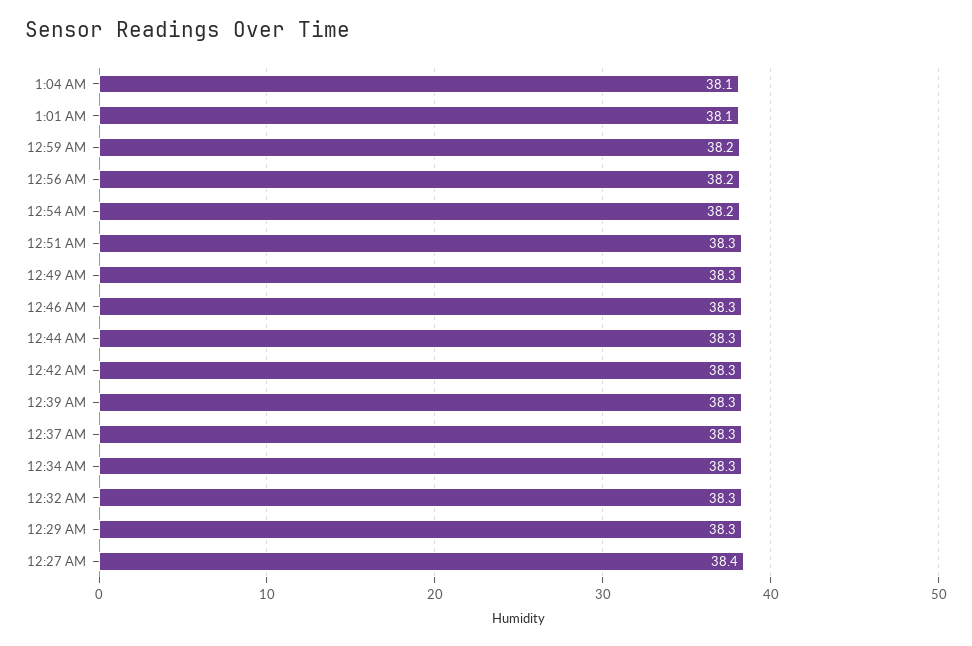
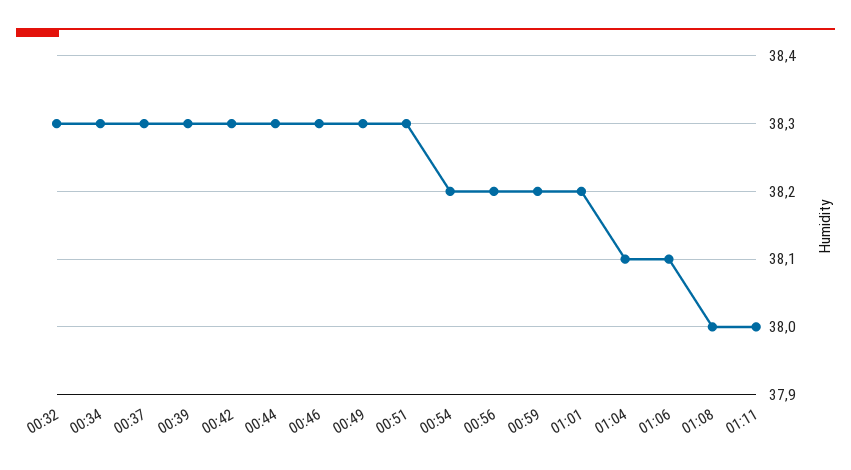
1:01 AM: 38.1 -> 38.2
12:29 AM: 38.3 -> none
12:27 AM: 38.4 -> none
01:06: none -> 38.1
01:08: none -> 38
01:11: none -> 38

